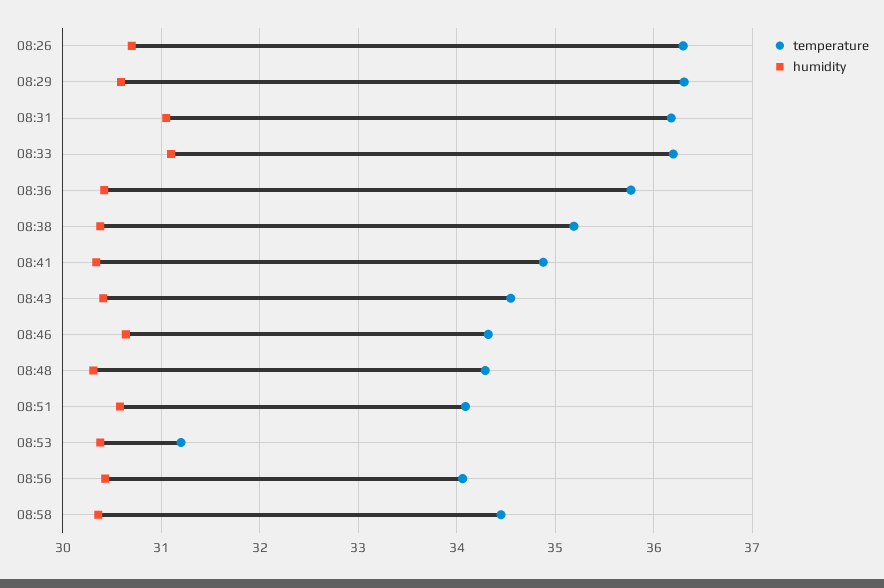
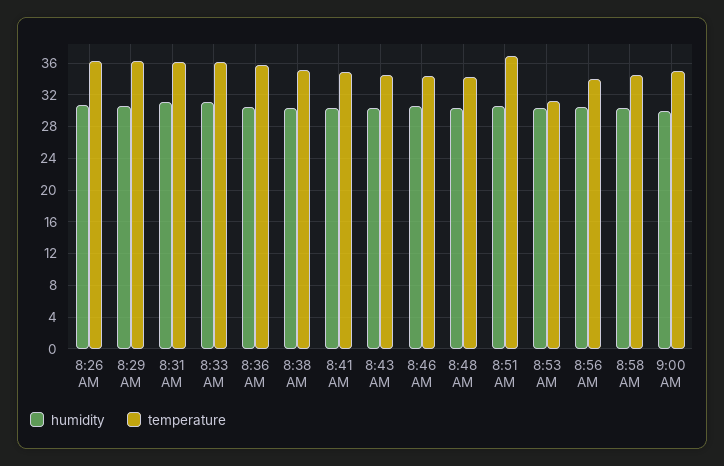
temperature, 08:51: 34.1 -> 37
humidity, 9:00 AM: none -> 30
temperature, 9:00 AM: none -> 35

